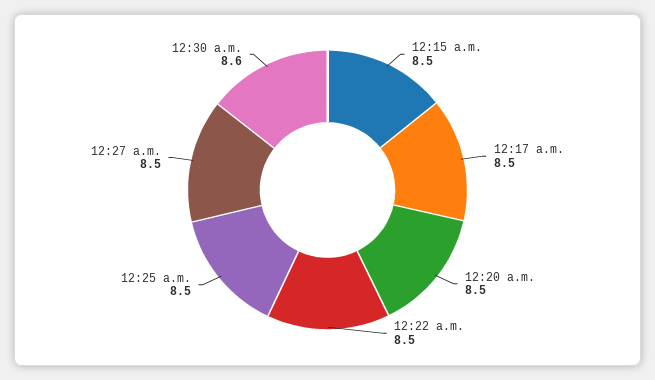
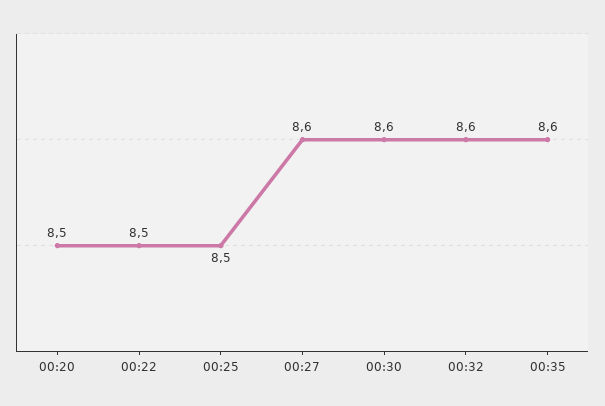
12:15 a.m.: 8.5 -> none
12:17 a.m.: 8.5 -> none
12:27 a.m.: 8.5 -> 8.6
00:32: none -> 8.6
00:35: none -> 8.6

